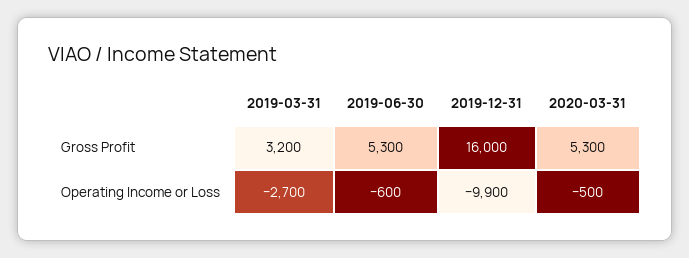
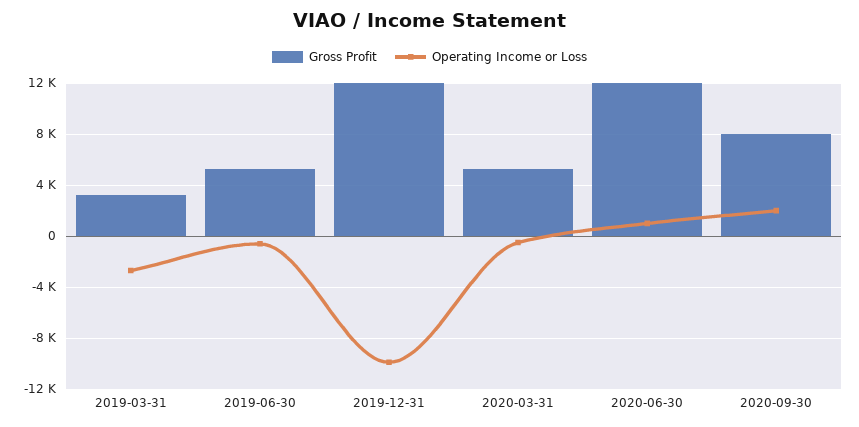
Gross Profit, 2019-12-31: 16000 -> 12000
Gross Profit, 2020-06-30: none -> 12000
Operating Income or Loss, 2020-06-30: none -> 1000
Gross Profit, 2020-09-30: none -> 8000
Operating Income or Loss, 2020-09-30: none -> 2000

